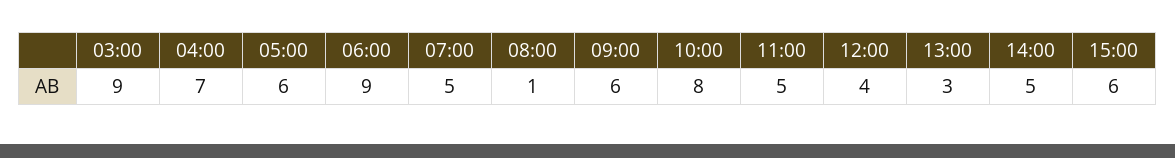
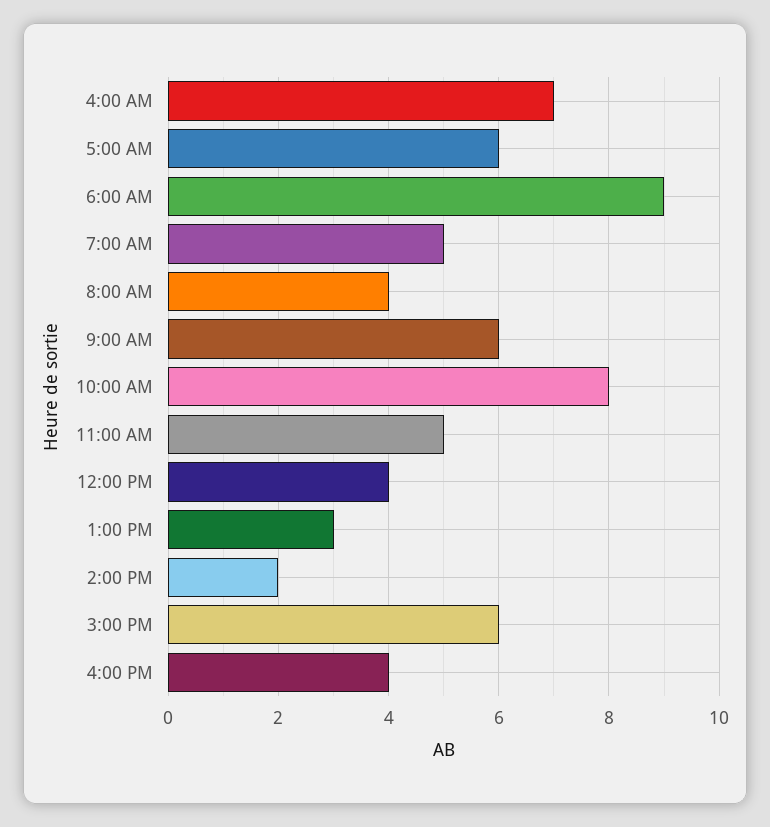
03:00: 9 -> none
08:00: 1 -> 4
14:00: 5 -> 2
4:00 PM: none -> 4

